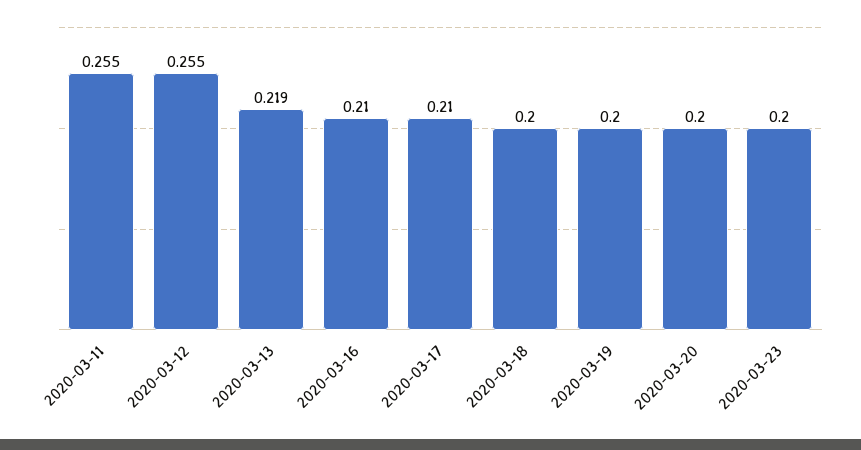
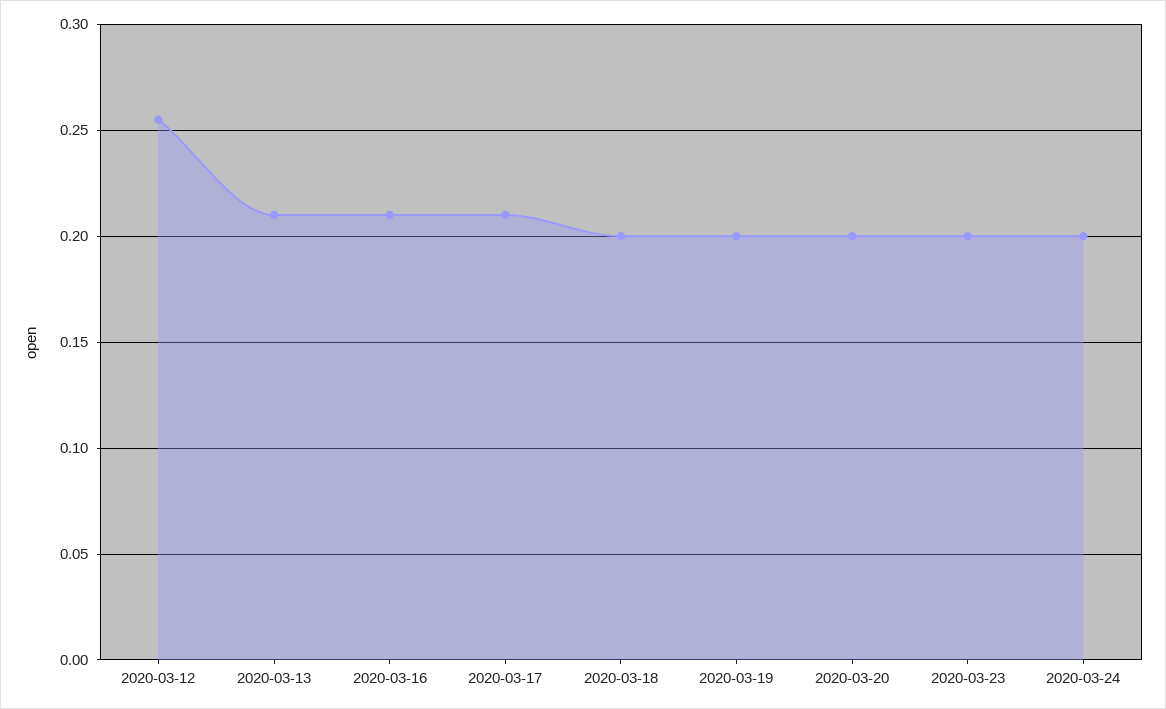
2020-03-11: 0.255 -> none
2020-03-13: 0.219 -> 0.21
2020-03-24: none -> 0.2

